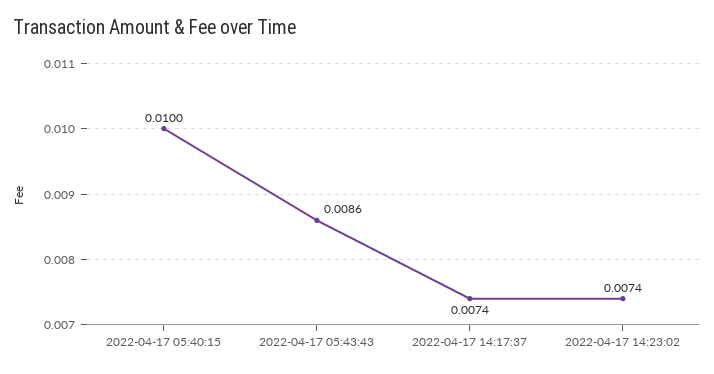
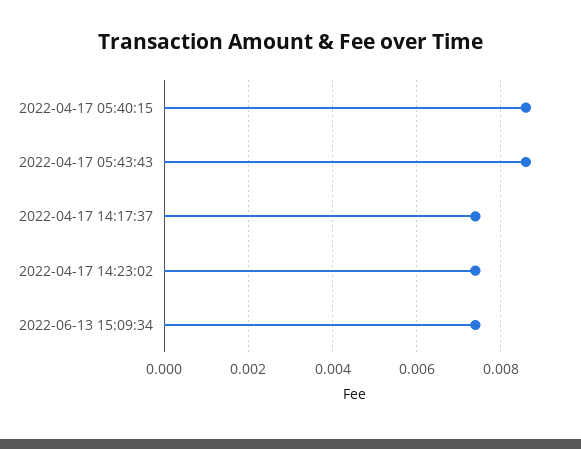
2022-04-17 05:40:15: 0.01 -> 0.0085
2022-06-13 15:09:34: none -> 0.0075

